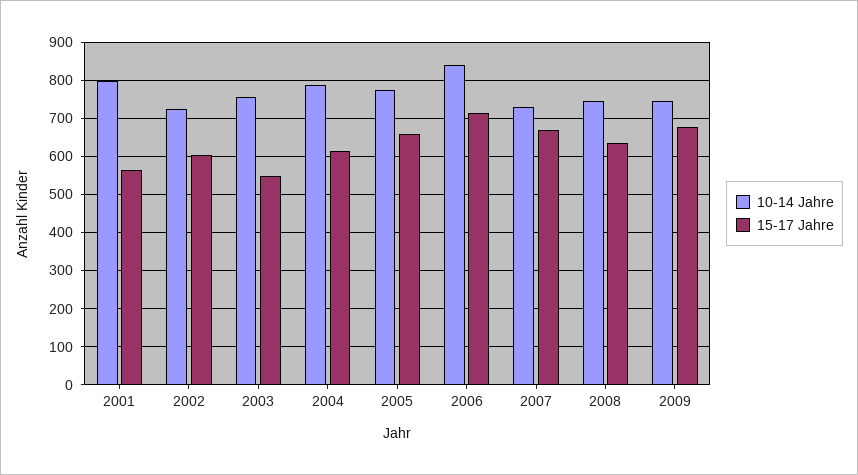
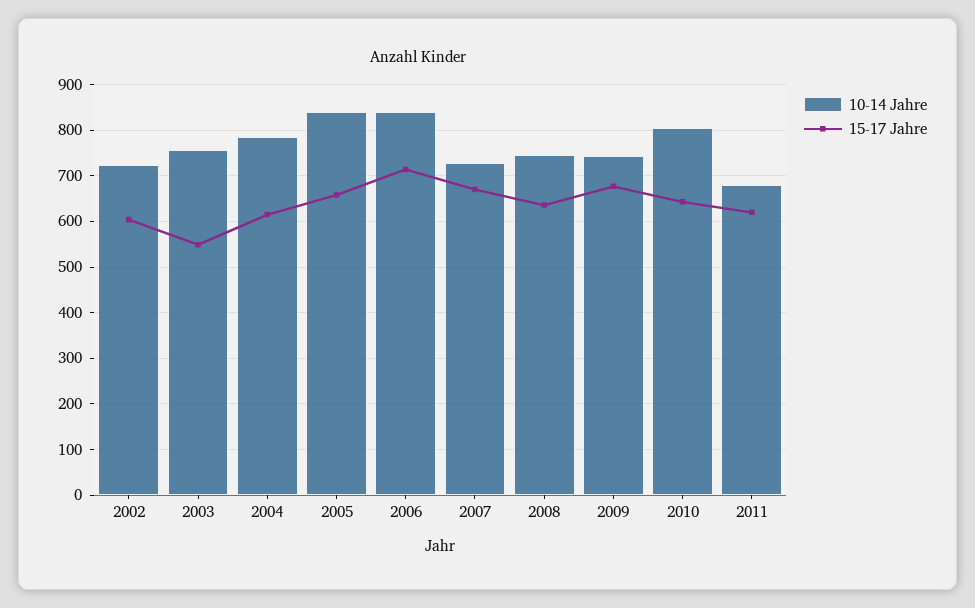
10-14 Jahre, 2001: 800 -> none
15-17 Jahre, 2001: 560 -> none
10-14 Jahre, 2005: 780 -> 840
10-14 Jahre, 2010: none -> 800
15-17 Jahre, 2010: none -> 640
10-14 Jahre, 2011: none -> 680
15-17 Jahre, 2011: none -> 620

